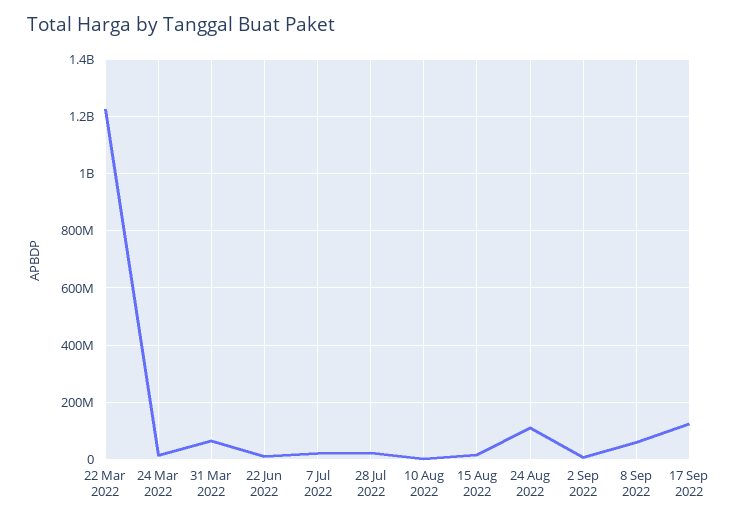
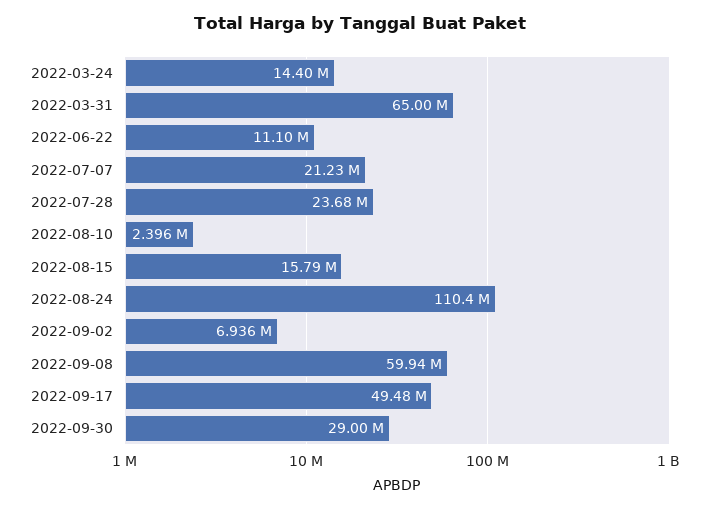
22 Mar 2022: 1225000000 -> none
17 Sep 2022: 125000000 -> 49480000
2022-09-30: none -> 29000000

